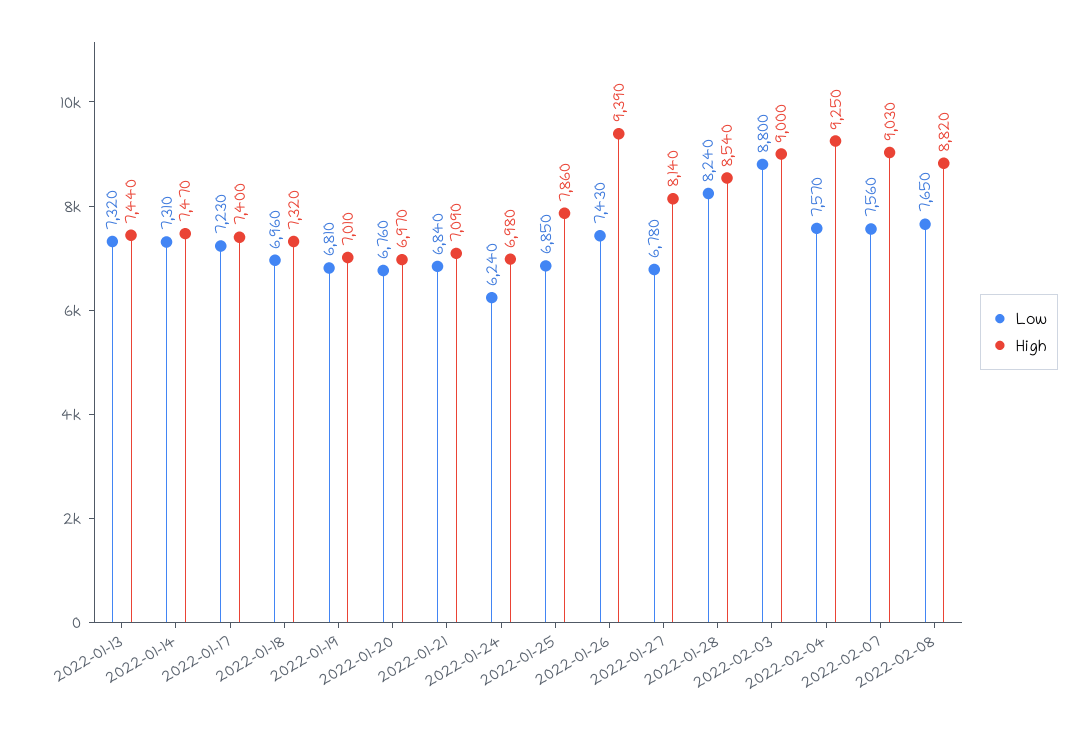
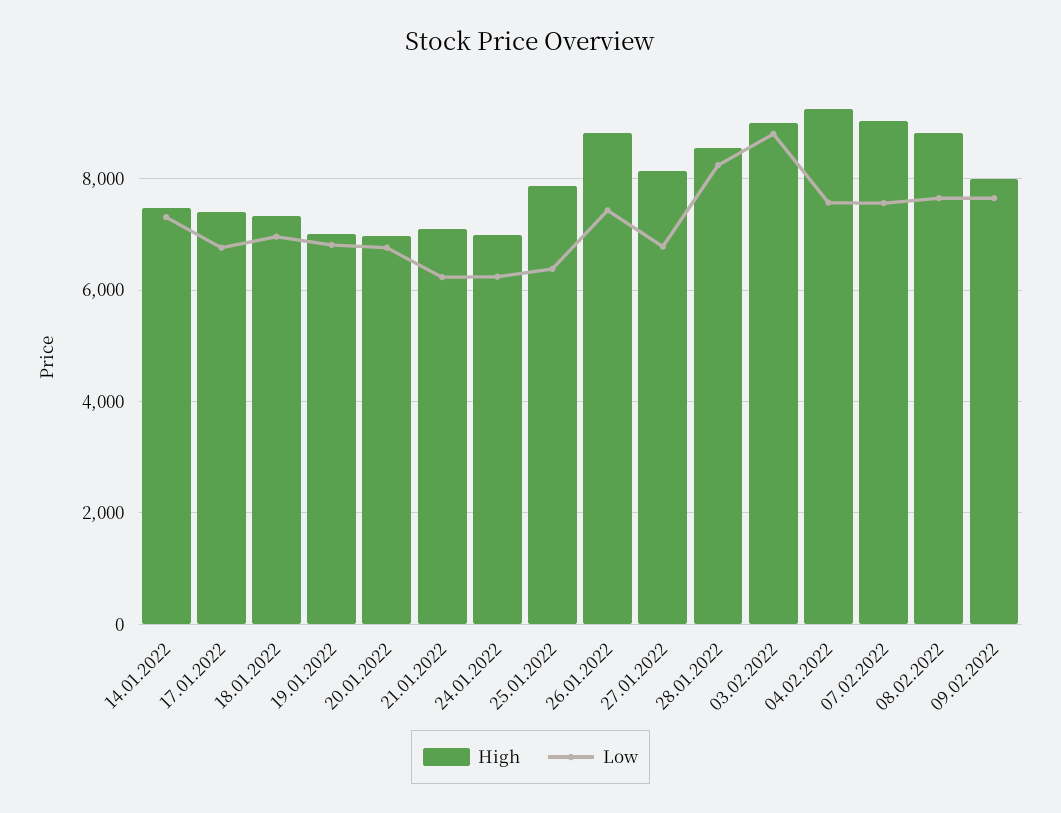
Low, 2022-01-13: 7320 -> none
High, 2022-01-13: 7440 -> none
Low, 2022-01-17: 7230 -> 6800
Low, 2022-01-21: 6840 -> 6200
Low, 2022-01-25: 6850 -> 6400
High, 2022-01-26: 9390 -> 8800
High, 09.02.2022: none -> 8000
Low, 09.02.2022: none -> 7600

